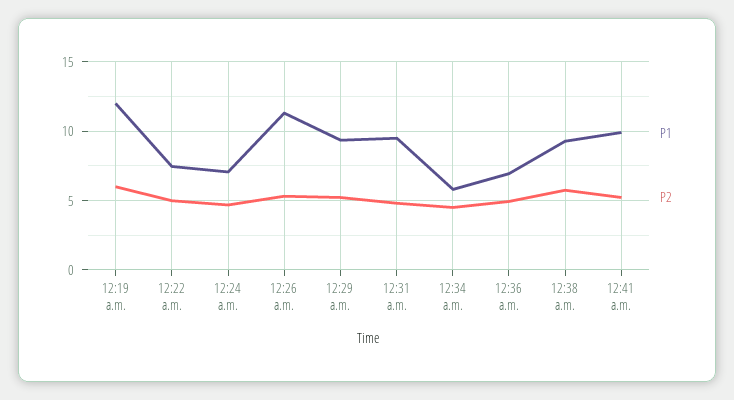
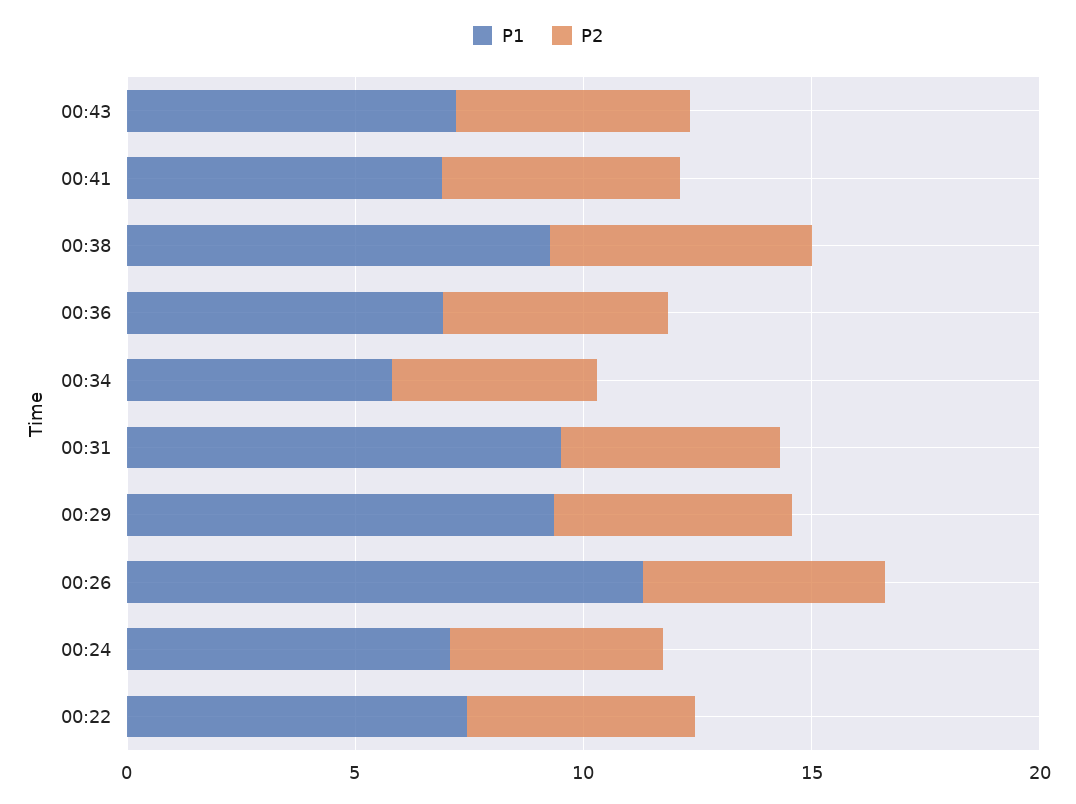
P1, 12:19 a.m.: 12 -> none
P2, 12:19 a.m.: 6 -> none
P1, 12:41 a.m.: 10 -> 7
P1, 00:43: none -> 7
P2, 00:43: none -> 5

